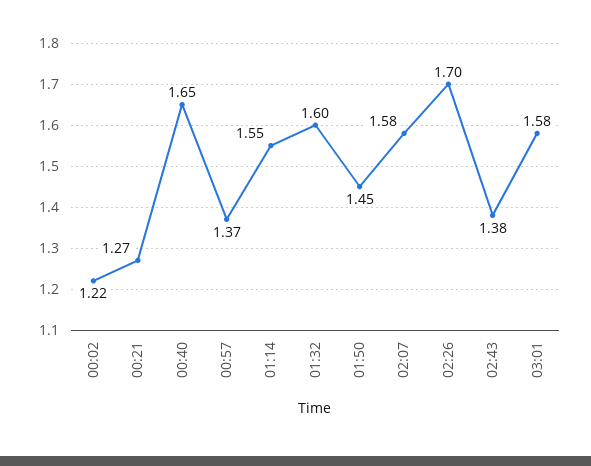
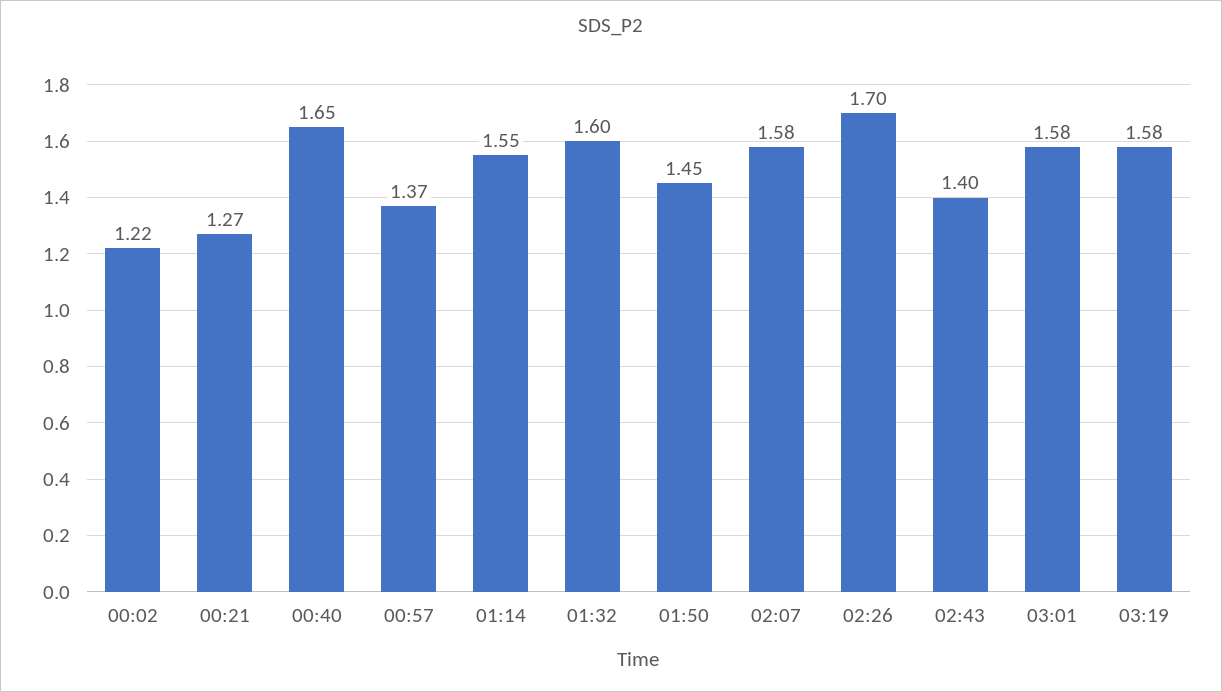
02:43: 1.38 -> 1.4
03:19: none -> 1.58

